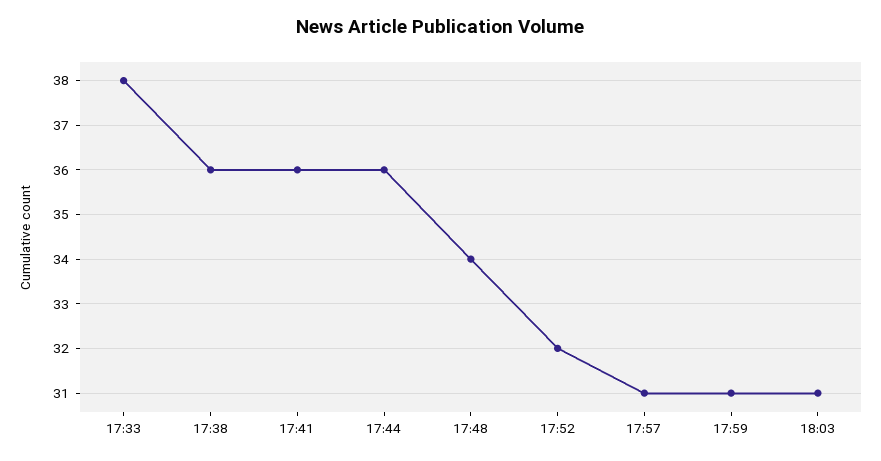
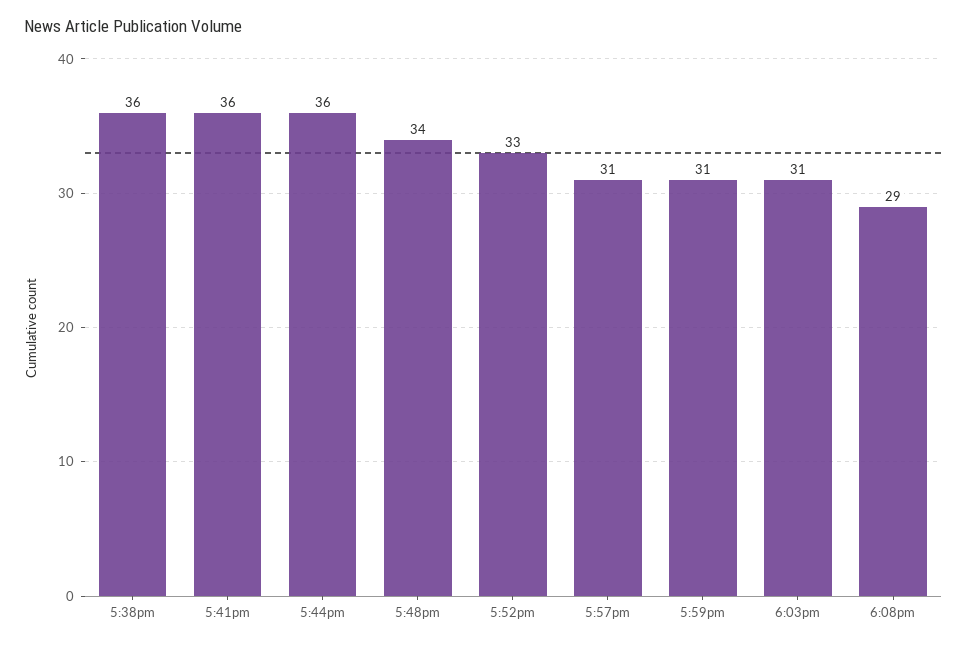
17:33: 38 -> none
17:52: 32 -> 33
6:08pm: none -> 29

